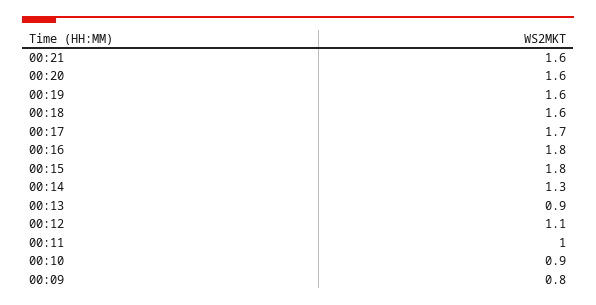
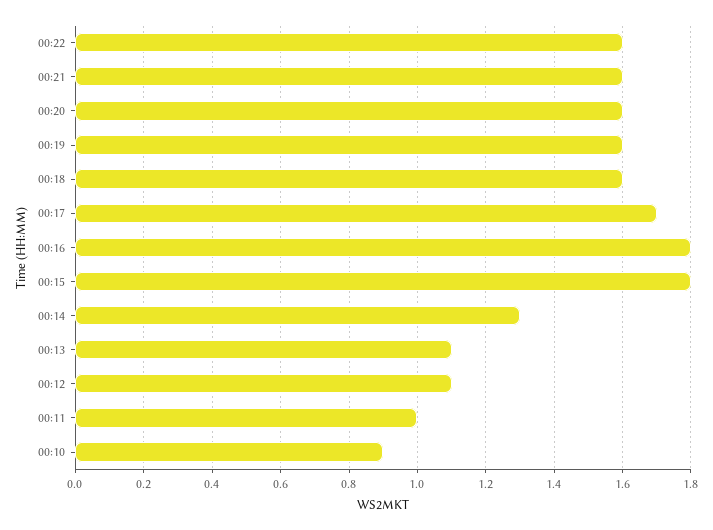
00:13: 0.9 -> 1.1
00:09: 0.8 -> none
00:22: none -> 1.6

